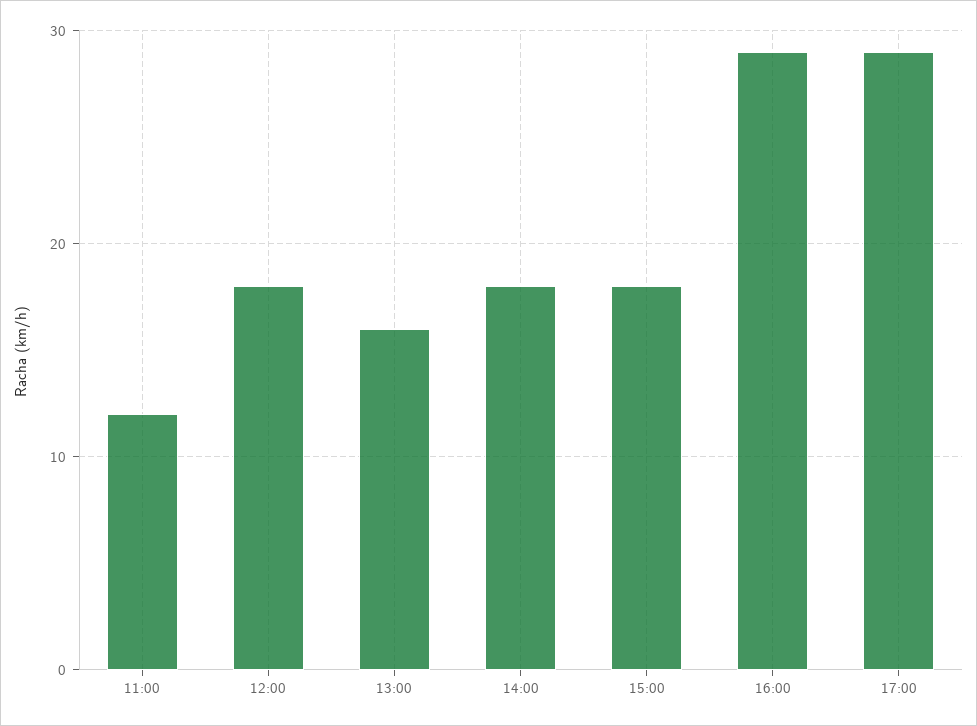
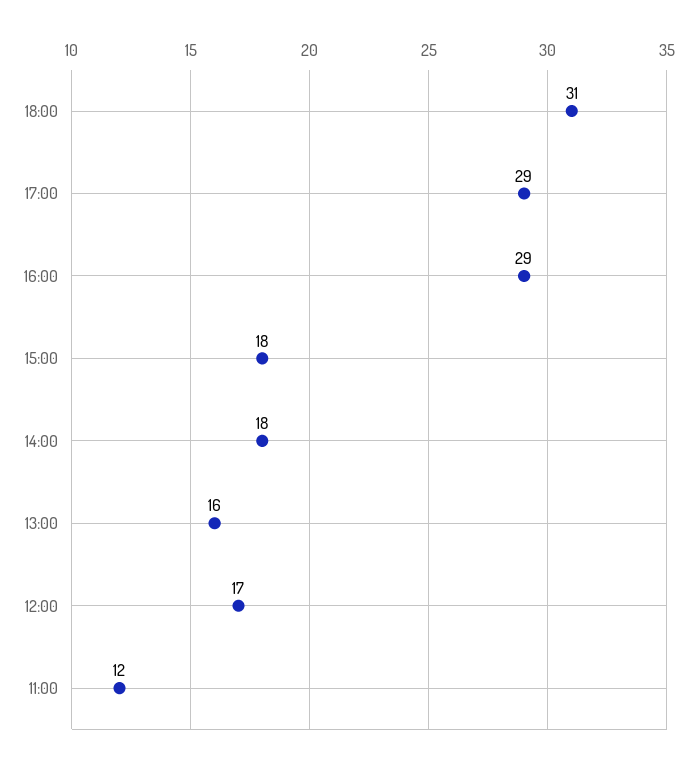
12:00: 18 -> 17
18:00: none -> 31

